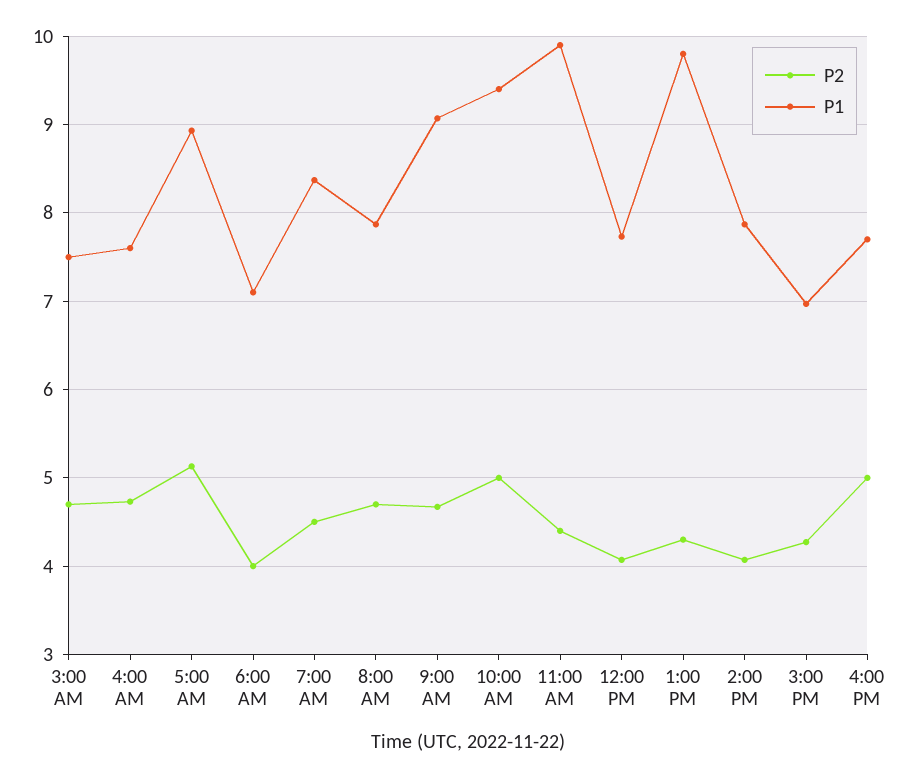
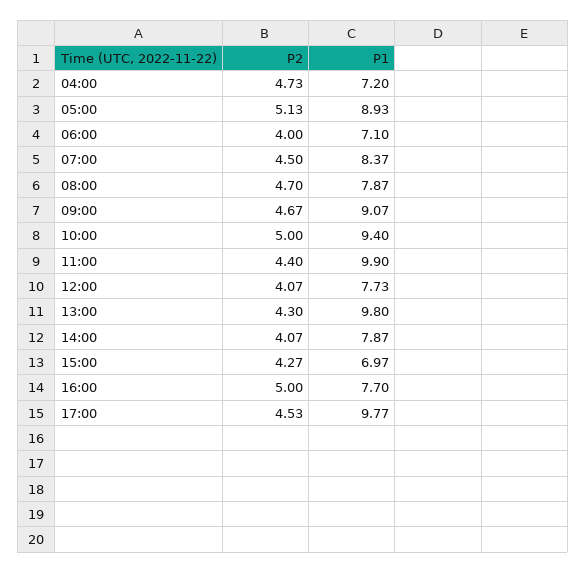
P2, 3:00 AM: 4.7 -> none
P1, 3:00 AM: 7.5 -> none
P1, 4:00 AM: 7.6 -> 7.2
P2, 17:00: none -> 4.53
P1, 17:00: none -> 9.77

